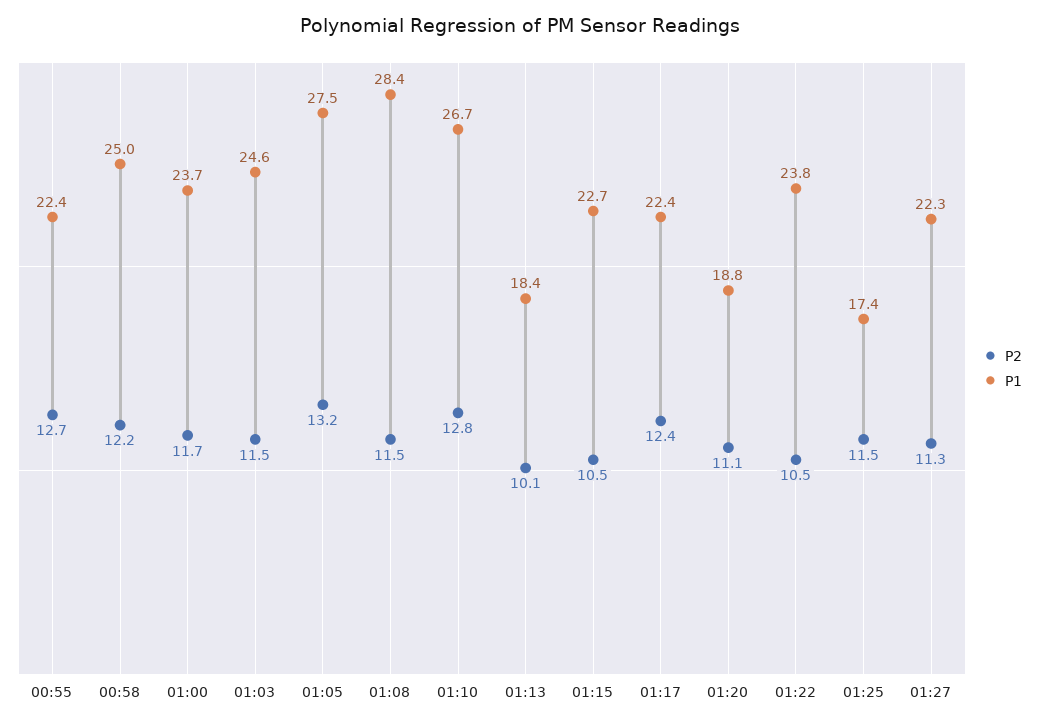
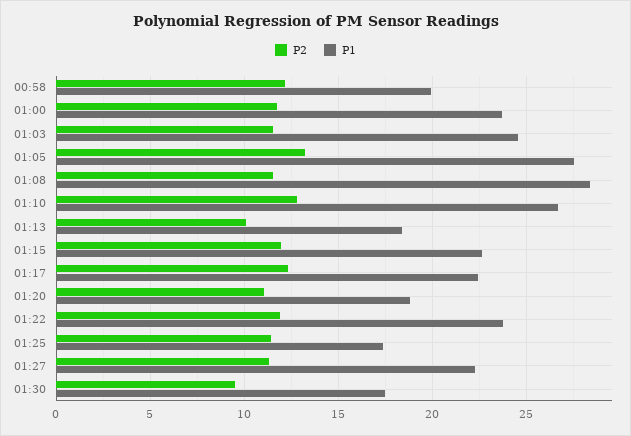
P2, 00:55: 12.7 -> none
P1, 00:55: 22.4 -> none
P1, 00:58: 25 -> 20
P2, 01:15: 10.5 -> 12
P2, 01:22: 10.5 -> 12
P2, 01:30: none -> 9.5
P1, 01:30: none -> 17.5

